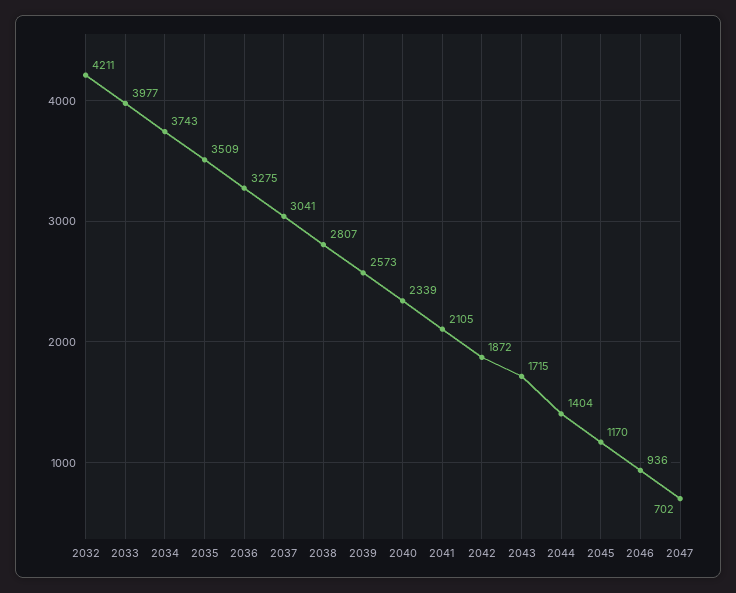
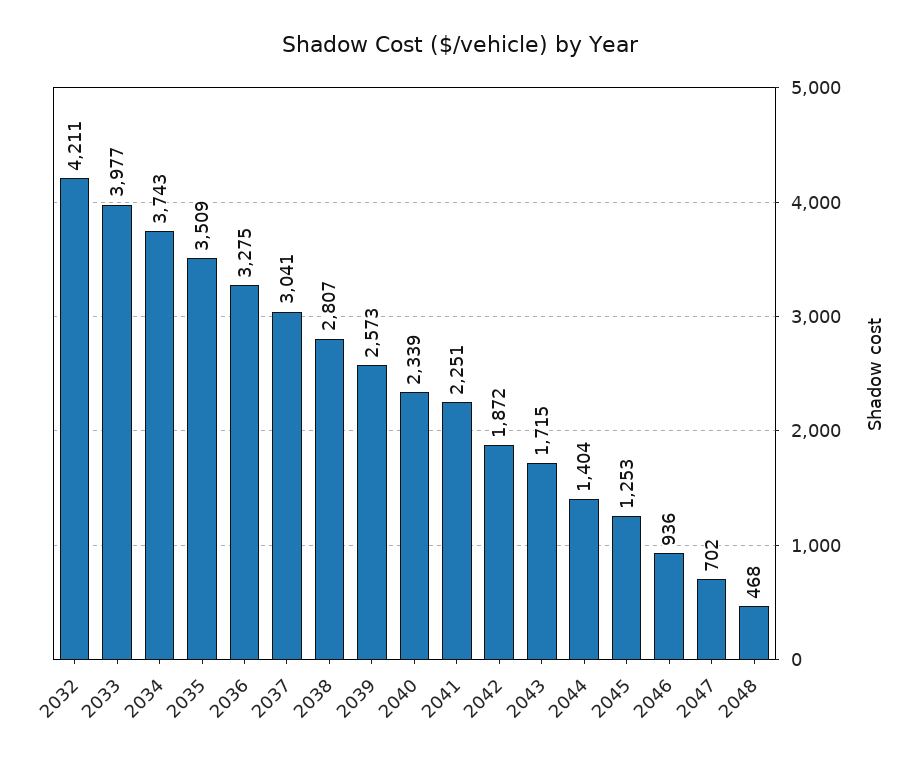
2041: 2105 -> 2251
2045: 1170 -> 1253
2048: none -> 468

